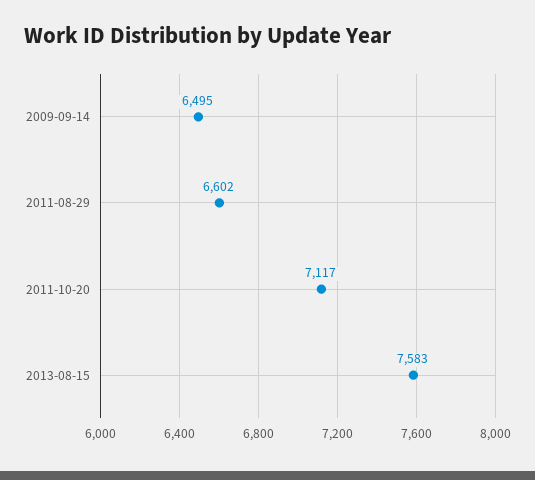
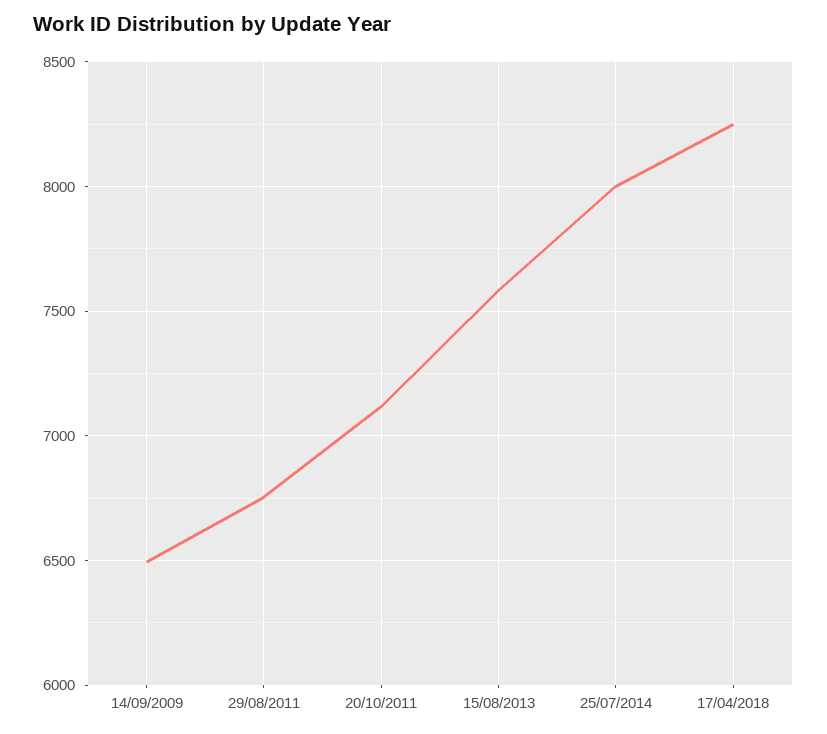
2011-08-29: 6602 -> 6750
25/07/2014: none -> 8000
17/04/2018: none -> 8250

